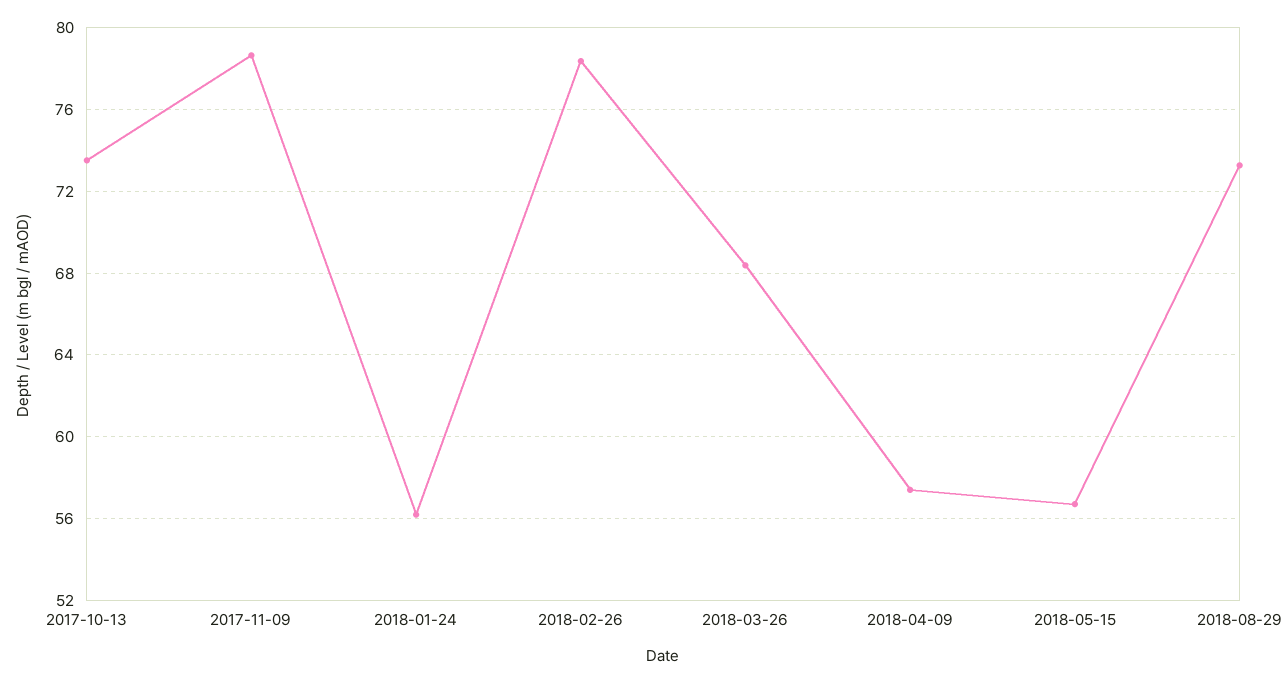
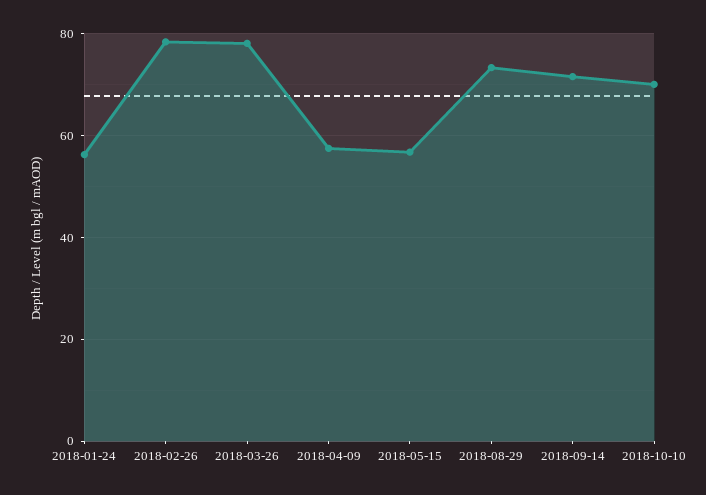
2017-10-13: 73.5 -> none
2017-11-09: 78.5 -> none
2018-03-26: 68.5 -> 78
2018-09-14: none -> 72
2018-10-10: none -> 70

